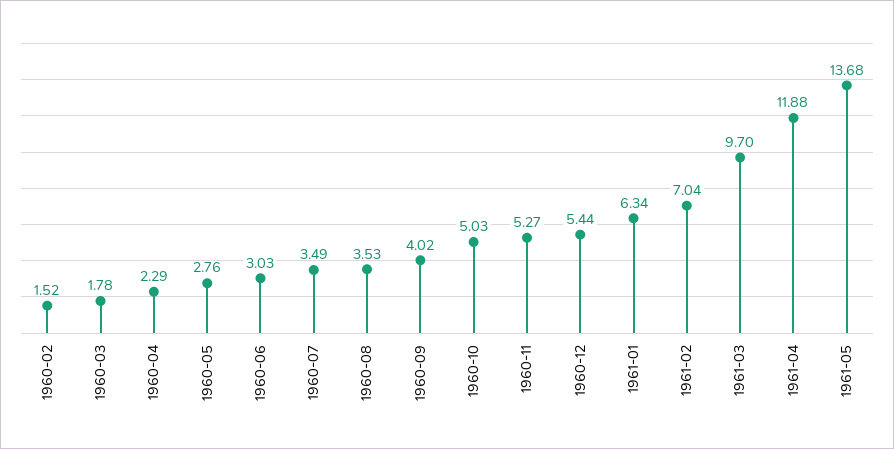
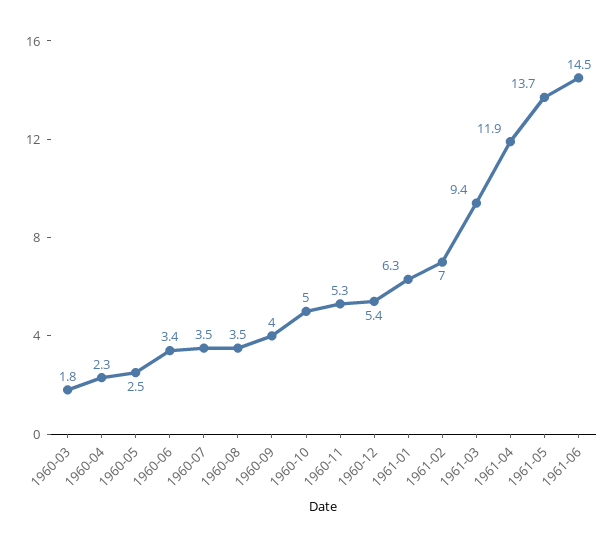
1960-02: 1.52 -> none
1960-05: 2.76 -> 2.5
1960-06: 3.03 -> 3.4
1961-03: 9.7 -> 9.4
1961-06: none -> 14.5

